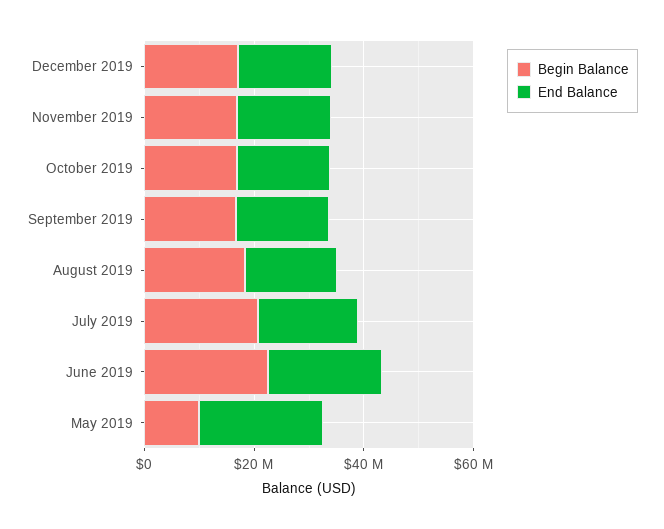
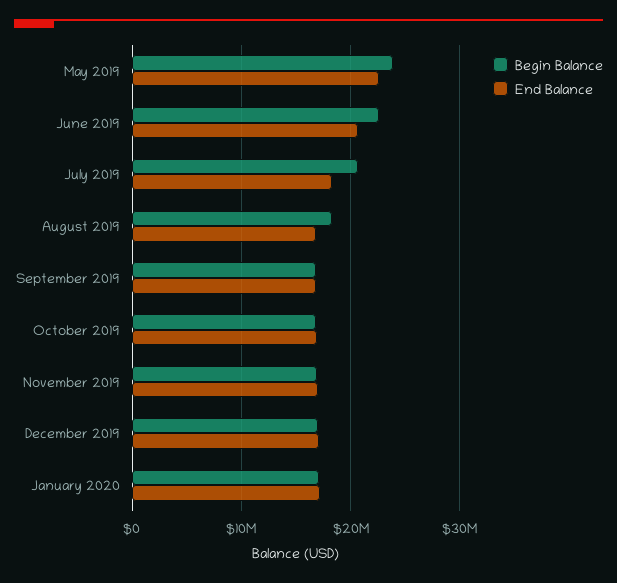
Begin Balance, May 2019: 10000000 -> 24000000
Begin Balance, January 2020: none -> 17000000
End Balance, January 2020: none -> 17000000

